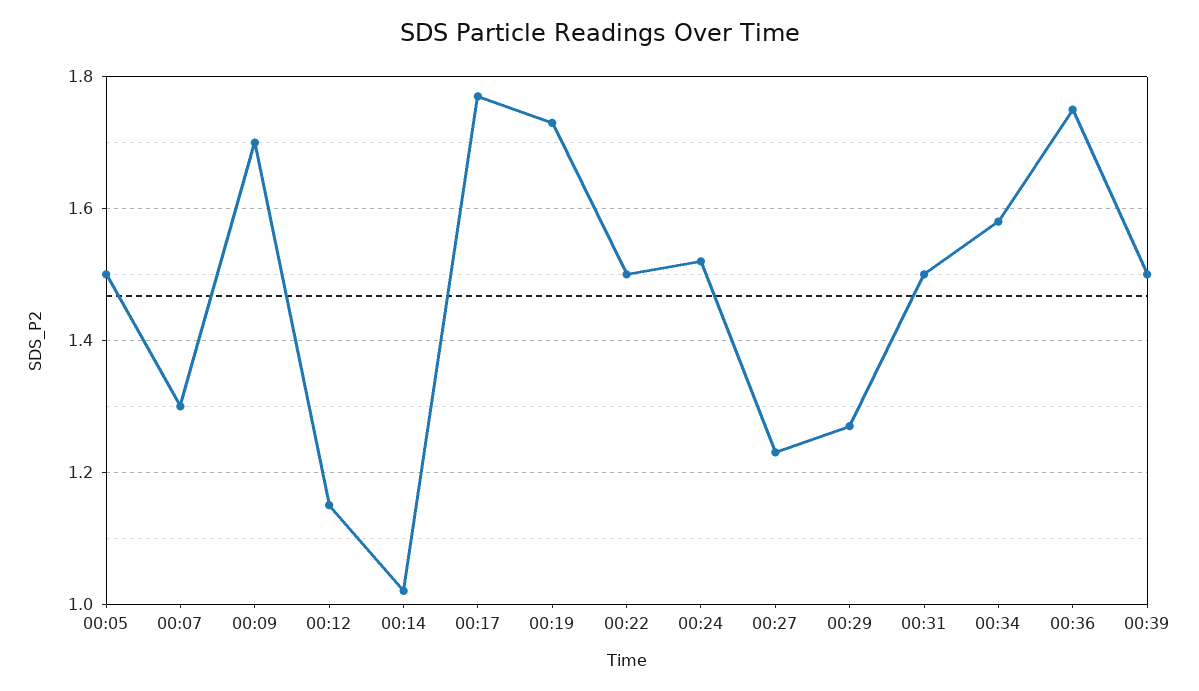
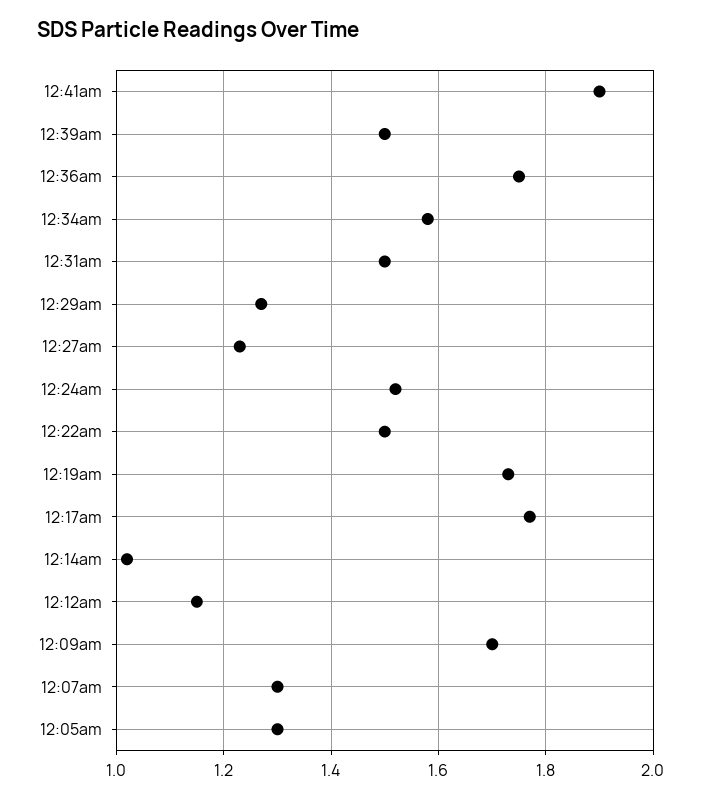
00:05: 1.5 -> 1.3
12:41am: none -> 1.9

